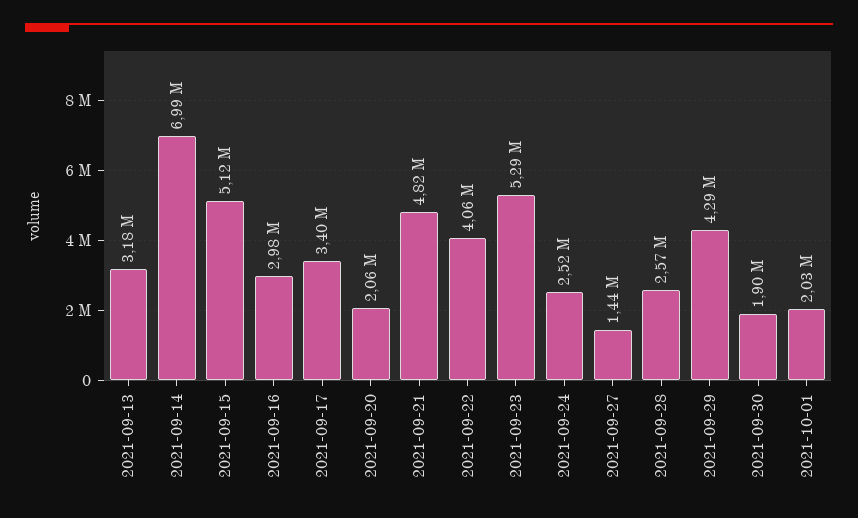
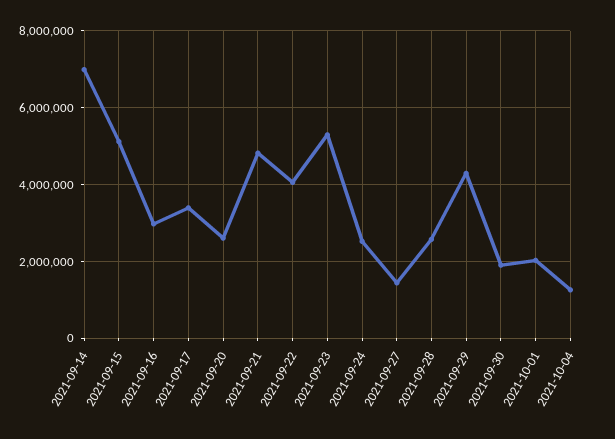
2021-09-13: 3180000 -> none
2021-09-20: 2060000 -> 2600000
2021-10-04: none -> 1200000

